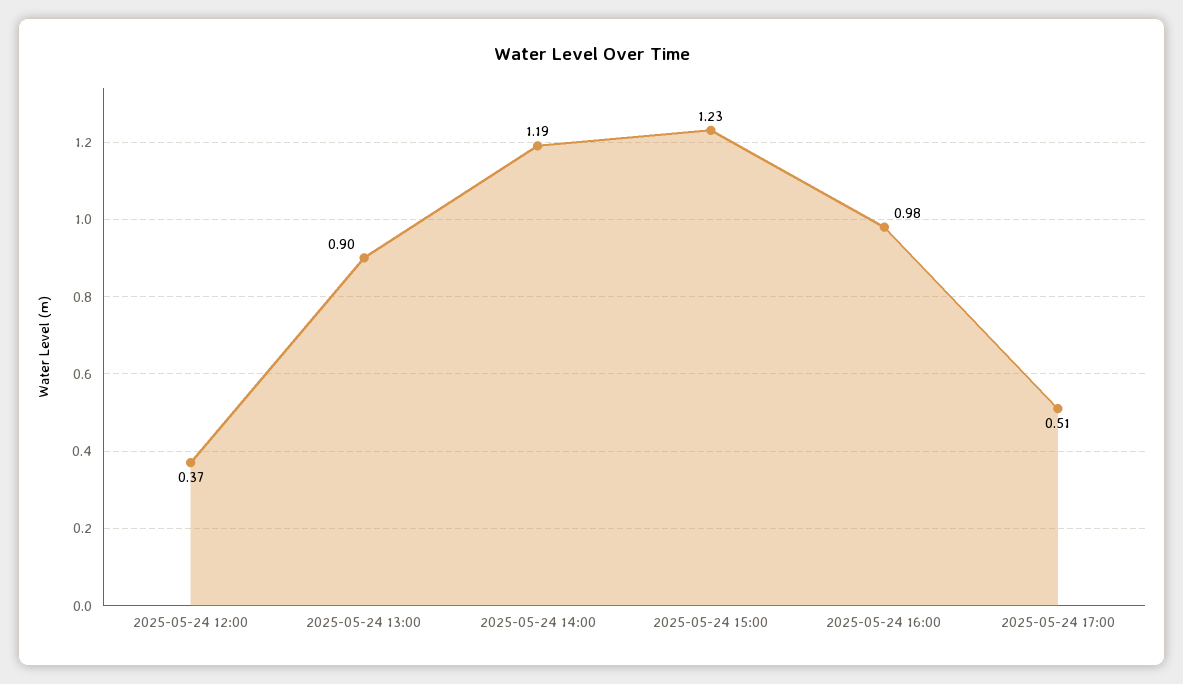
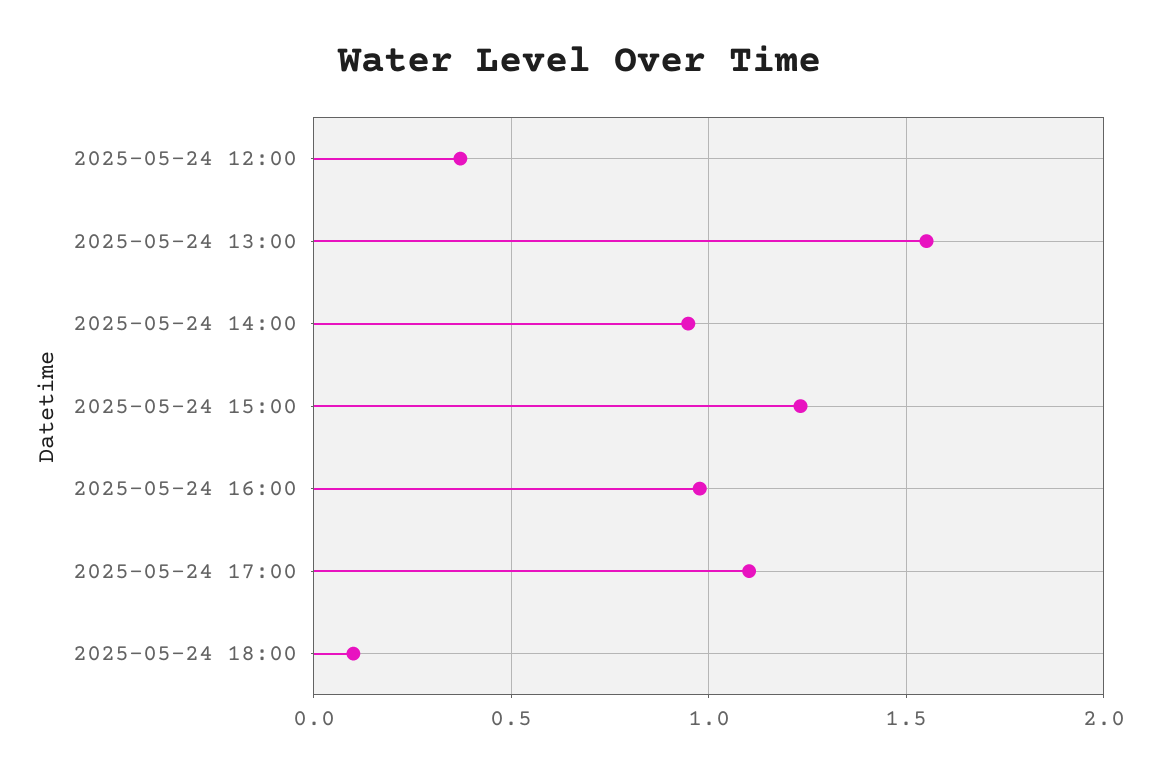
2025-05-24 13:00: 0.9 -> 1.55
2025-05-24 14:00: 1.19 -> 0.95
2025-05-24 17:00: 0.51 -> 1.1
2025-05-24 18:00: none -> 0.1

